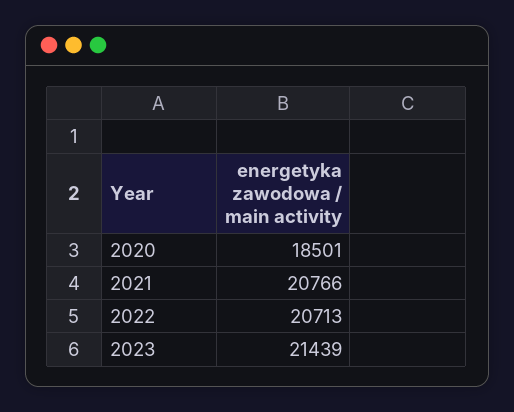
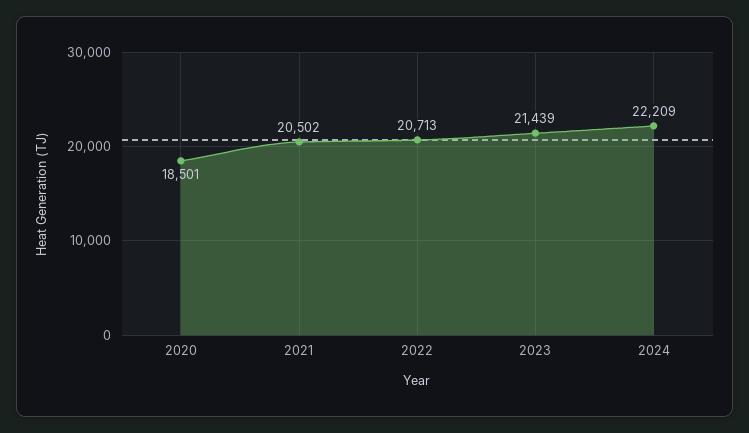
2021: 20766 -> 20502
2024: none -> 22209

